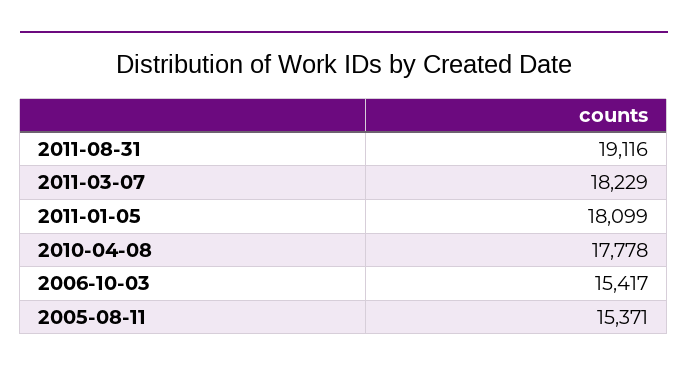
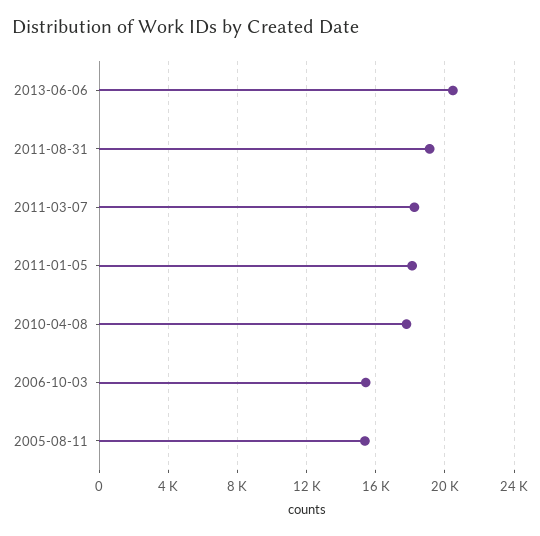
2013-06-06: none -> 20500

